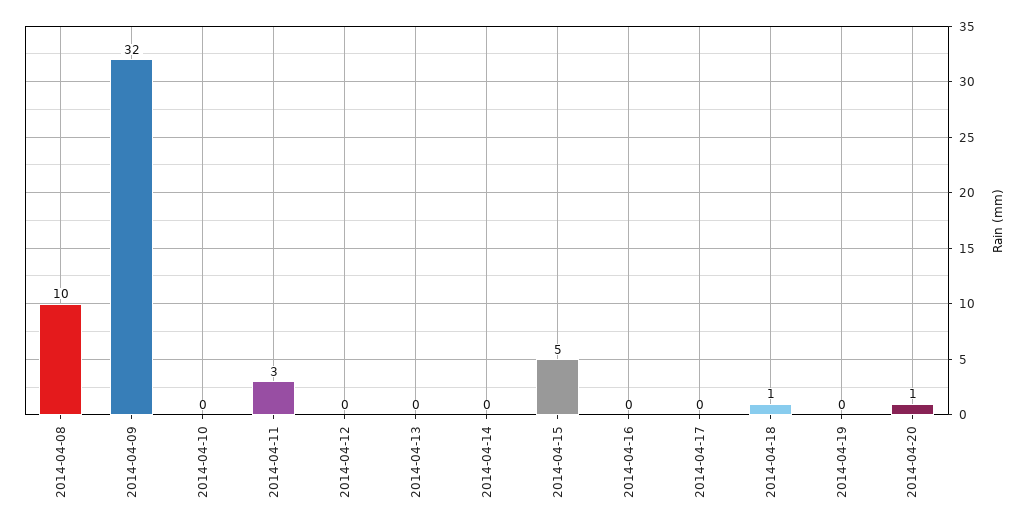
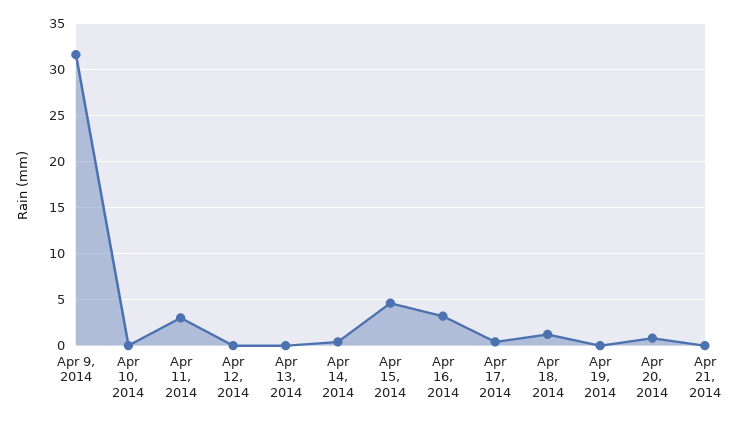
2014-04-08: 10 -> none
2014-04-16: 0 -> 3
Apr 21, 2014: none -> 0

